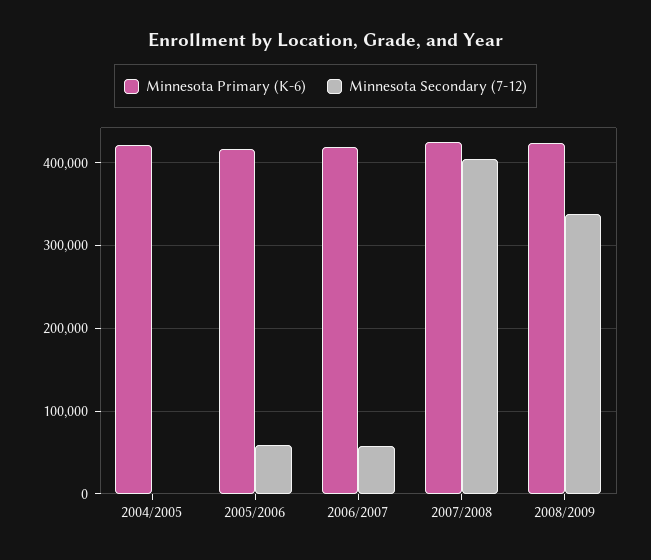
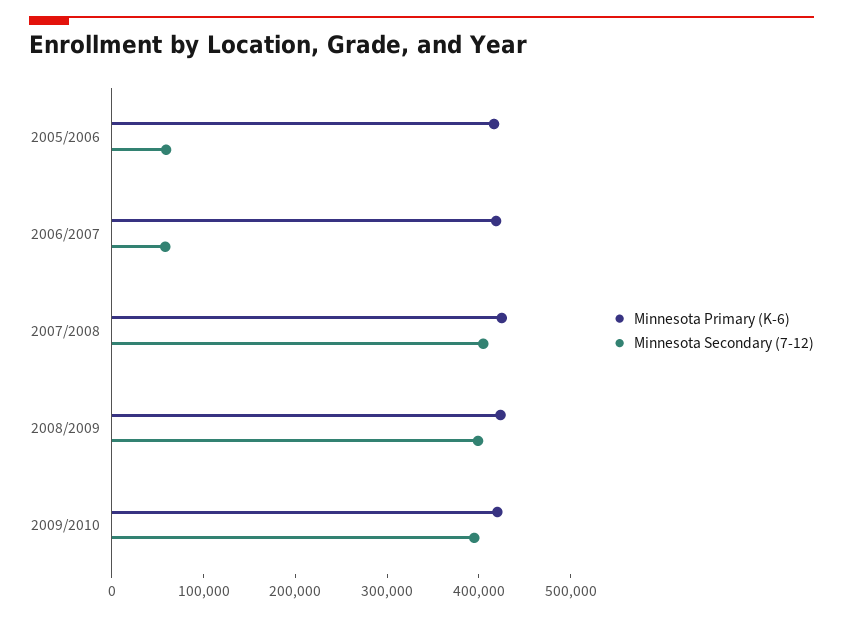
Minnesota Primary (K-6), 2004/2005: 420000 -> none
Minnesota Secondary (7-12), 2004/2005: 0 -> none
Minnesota Secondary (7-12), 2008/2009: 340000 -> 400000
Minnesota Primary (K-6), 2009/2010: none -> 420000
Minnesota Secondary (7-12), 2009/2010: none -> 400000

